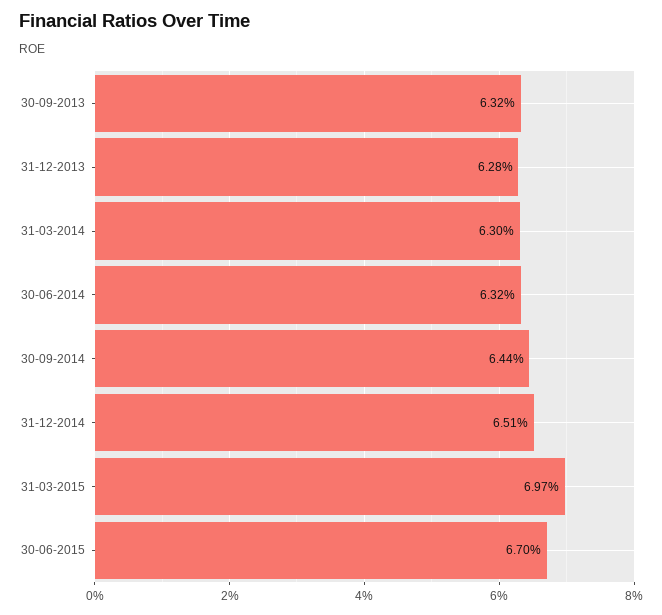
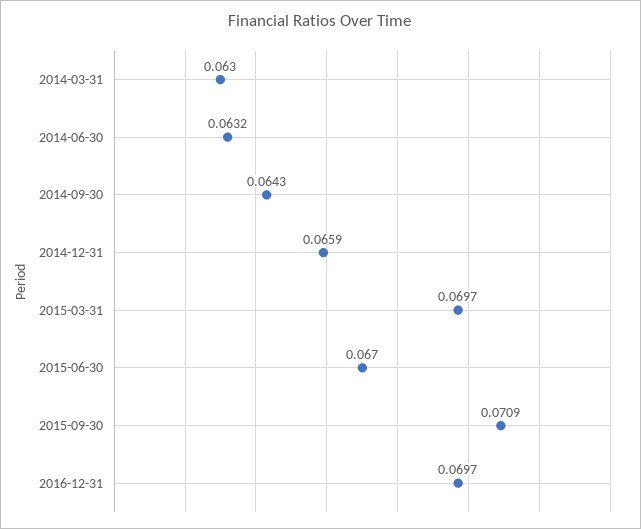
30-09-2013: 0.0632 -> none
31-12-2013: 0.0628 -> none
30-09-2014: 0.0644 -> 0.0643
31-12-2014: 0.0651 -> 0.0659
2015-09-30: none -> 0.0709
2016-12-31: none -> 0.0697

